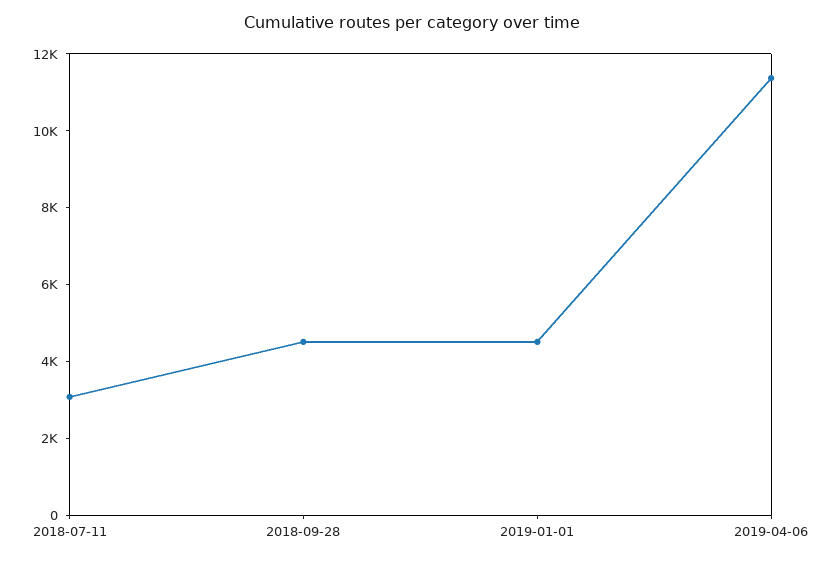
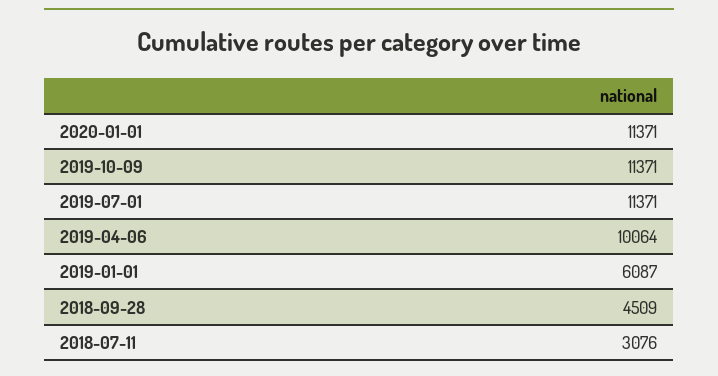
2019-01-01: 4500 -> 6087
2019-04-06: 11500 -> 10064
2020-01-01: none -> 11371
2019-10-09: none -> 11371
2019-07-01: none -> 11371

